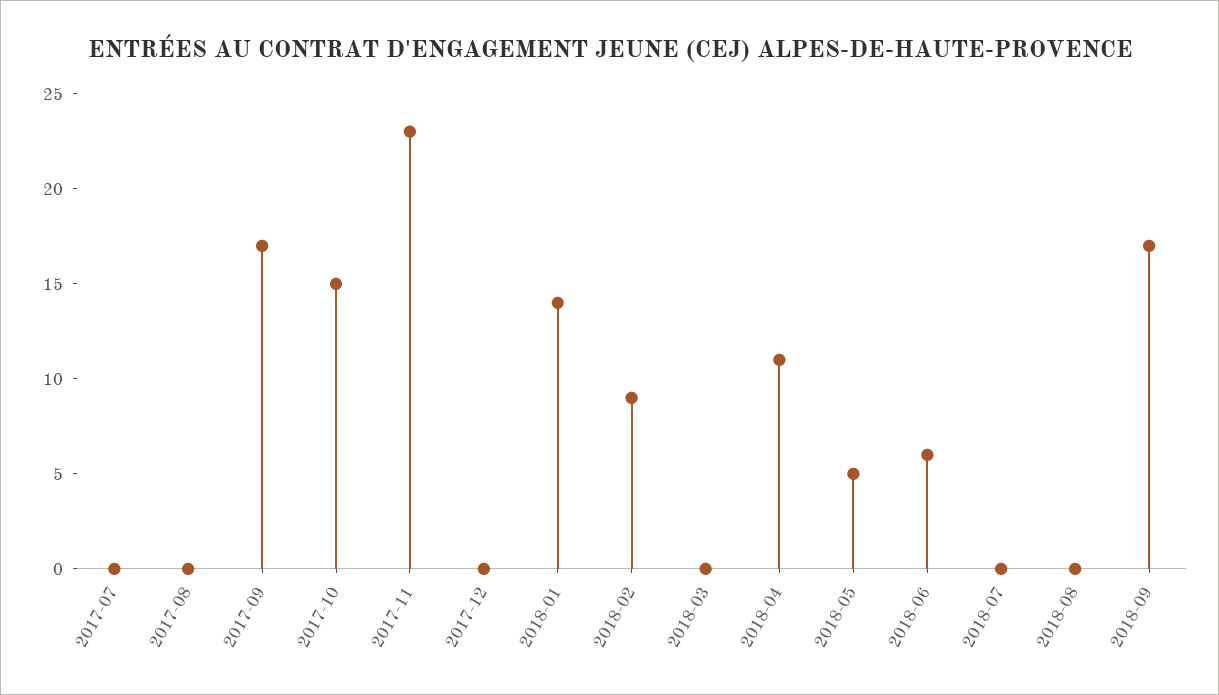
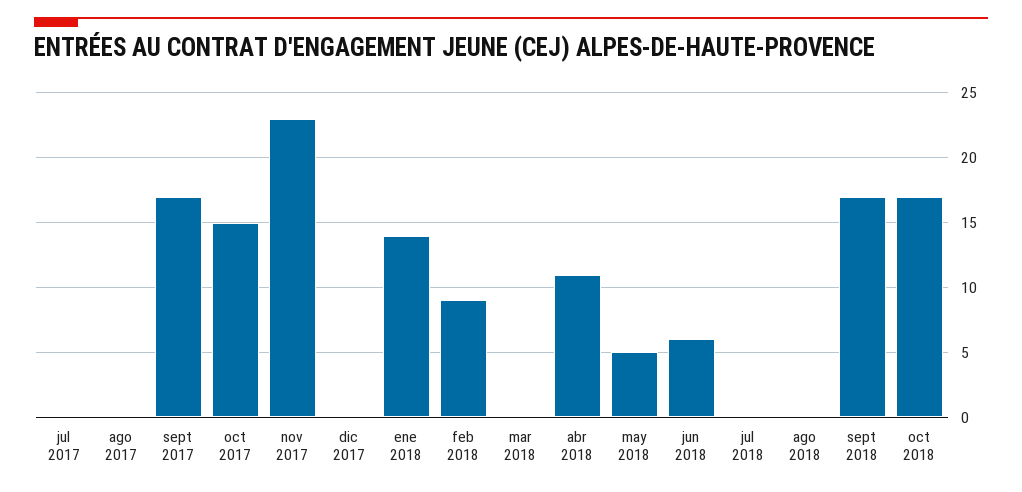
oct 2018: none -> 17

